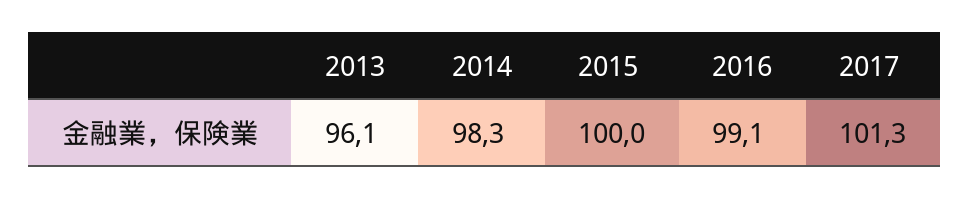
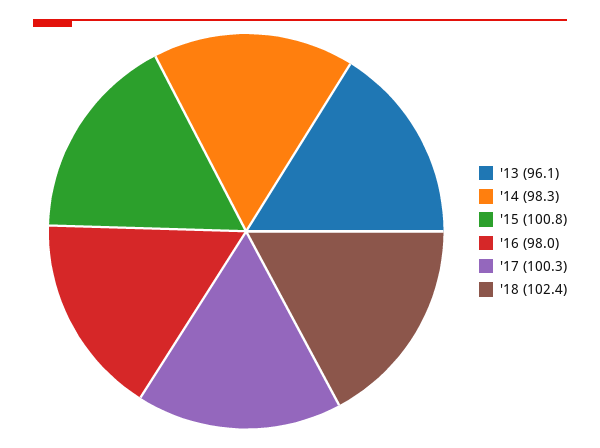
2015: 100 -> 100.8
2016: 99.1 -> 98
2017: 101.3 -> 100.3
'18: none -> 102.4

